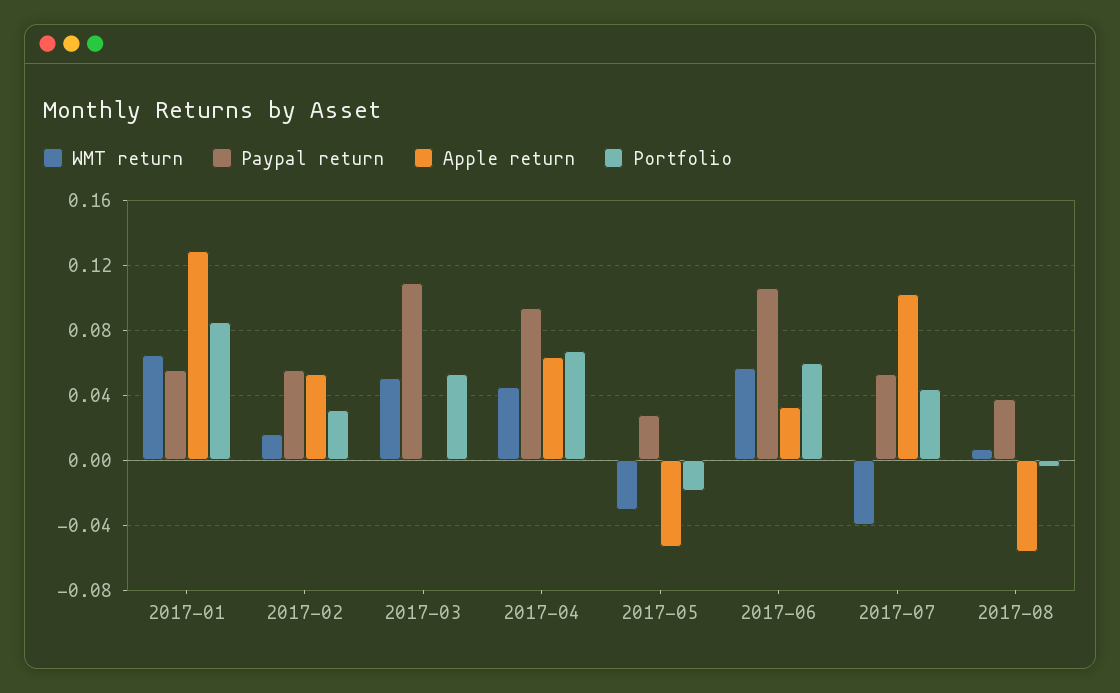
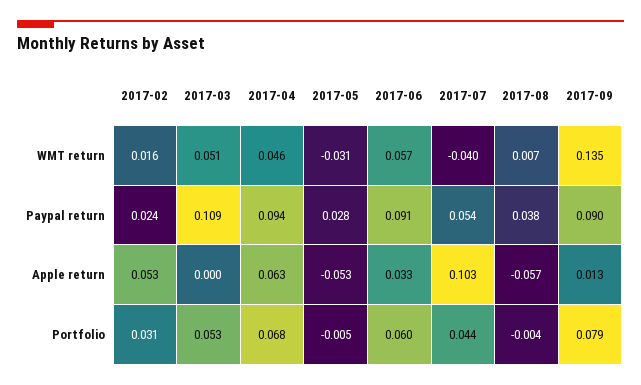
WMT return, 2017-01: 0.065 -> none
Paypal return, 2017-01: 0.055 -> none
Apple return, 2017-01: 0.13 -> none
Portfolio, 2017-01: 0.085 -> none
Paypal return, 2017-02: 0.055 -> 0.024
Portfolio, 2017-05: -0.02 -> -0.005
Paypal return, 2017-06: 0.105 -> 0.091
WMT return, 2017-09: none -> 0.135
Paypal return, 2017-09: none -> 0.09
Apple return, 2017-09: none -> 0.013
Portfolio, 2017-09: none -> 0.079

